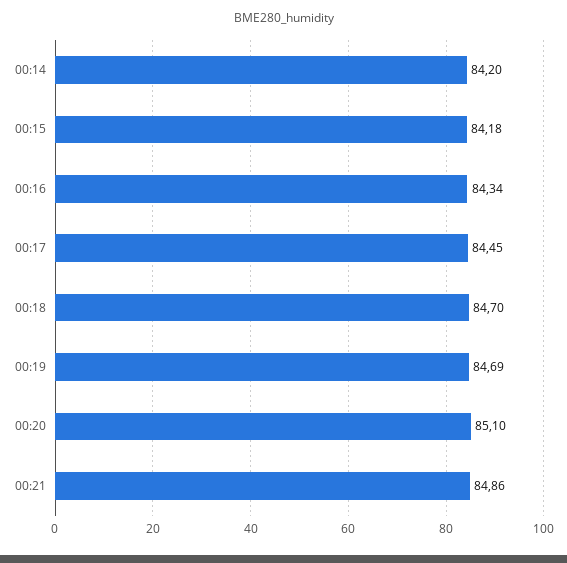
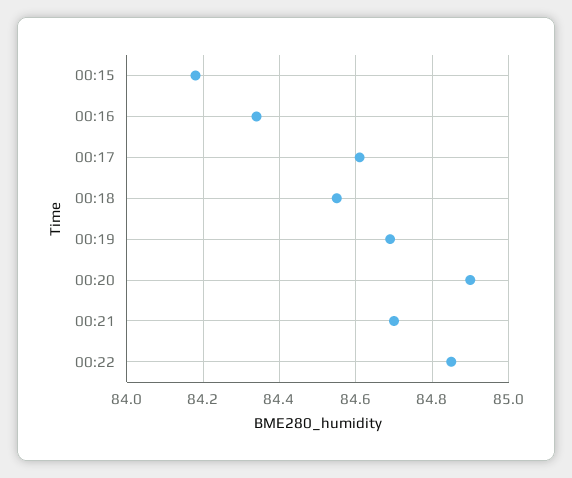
00:14: 84.2 -> none
00:17: 84.45 -> 84.6
00:18: 84.7 -> 84.55
00:20: 85.1 -> 84.9
00:21: 84.86 -> 84.7
00:22: none -> 84.85

